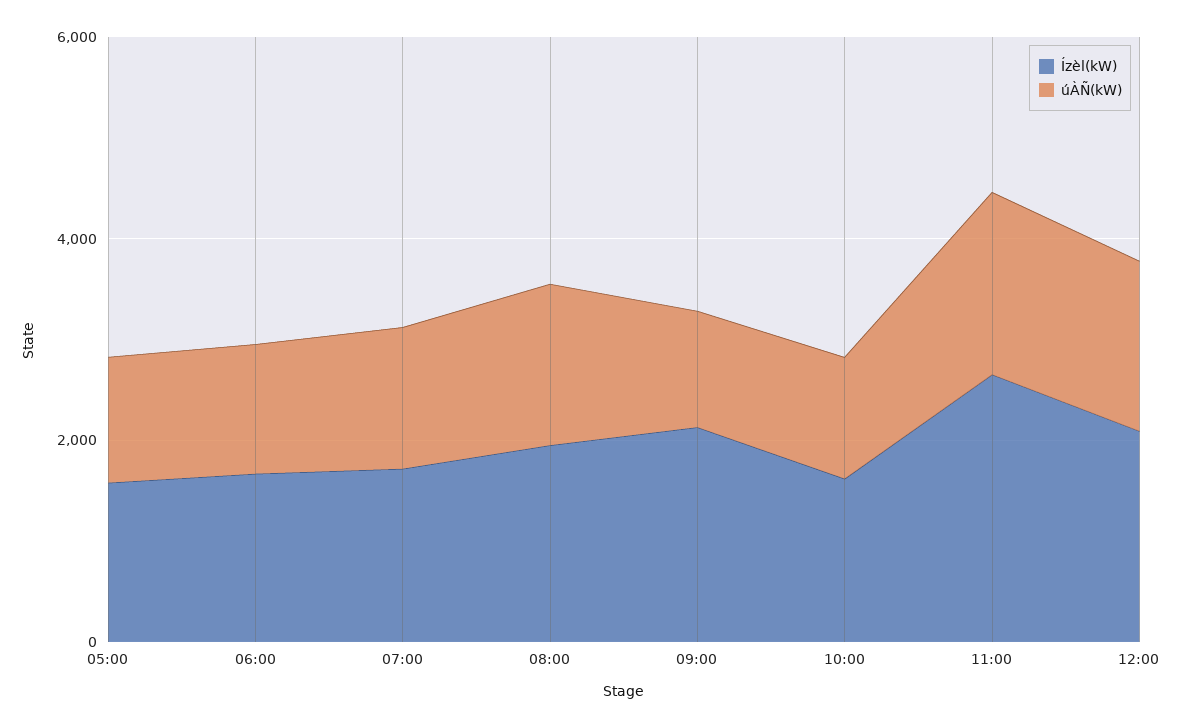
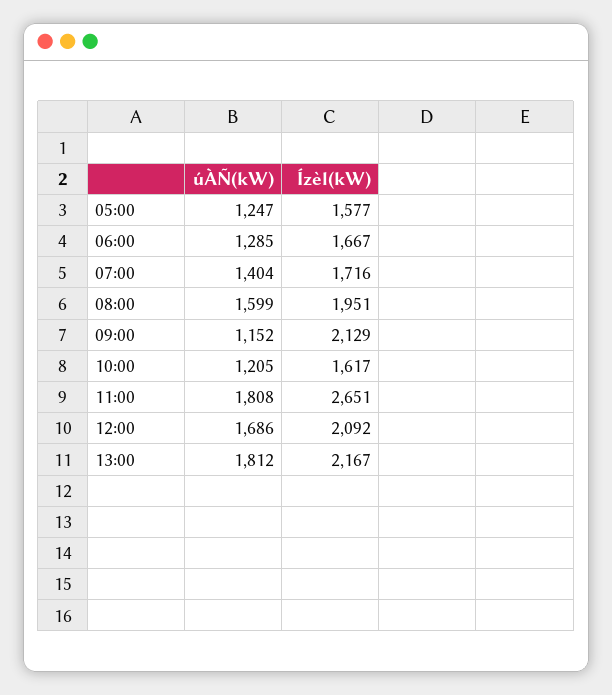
úÀÑ(kW), 13:00: none -> 1812
Ízèl(kW), 13:00: none -> 2167

